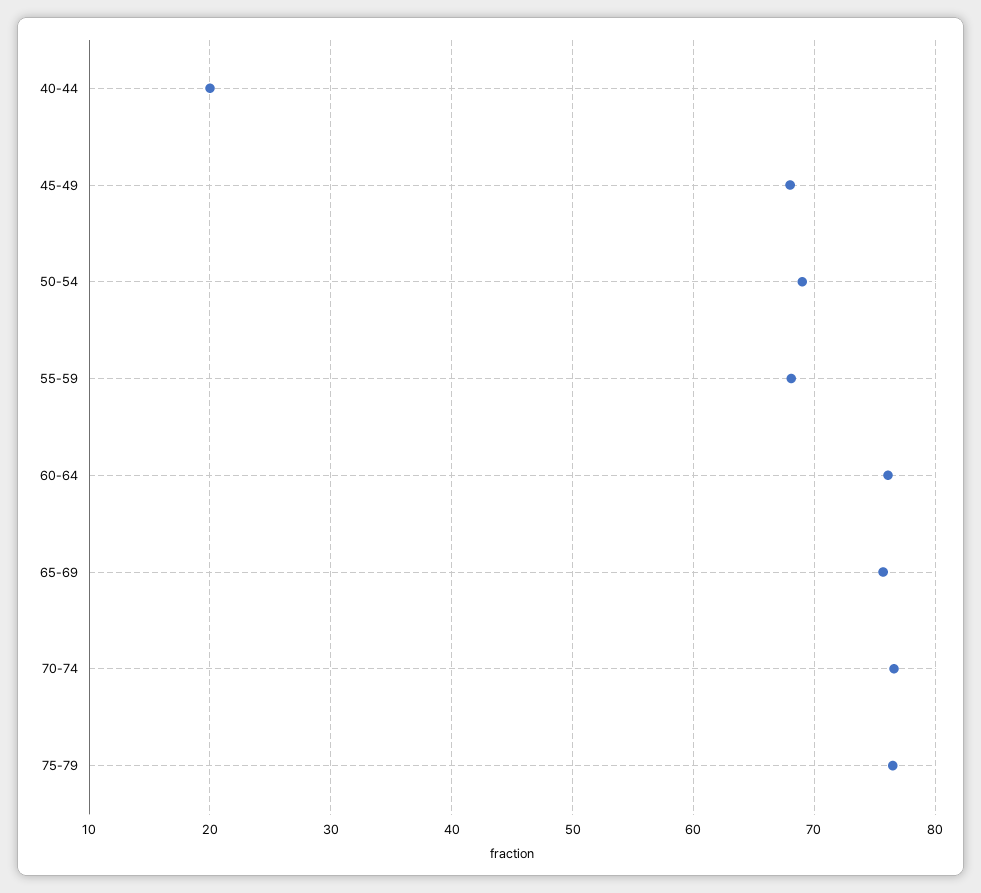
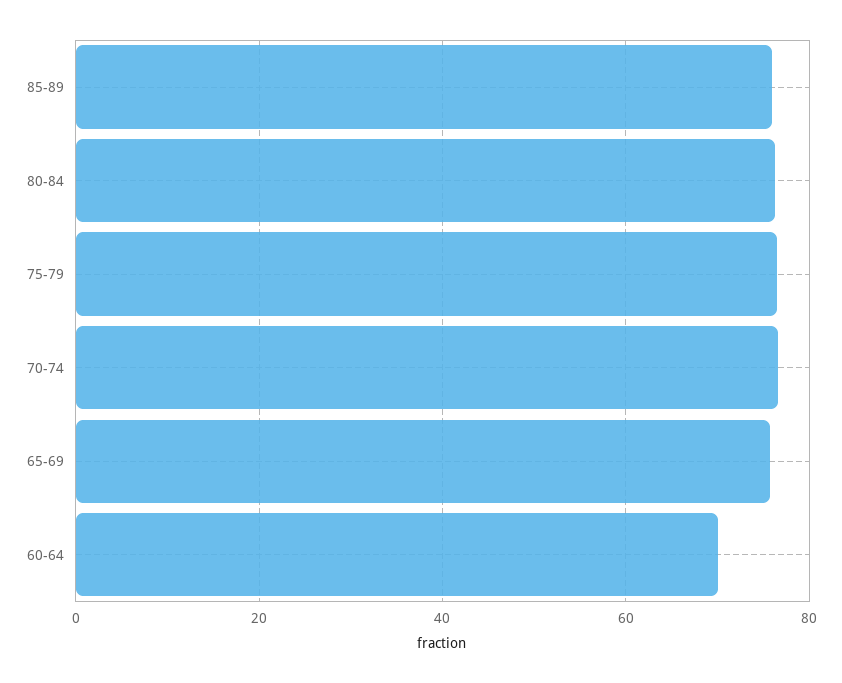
40-44: 20 -> none
45-49: 68 -> none
50-54: 69 -> none
55-59: 68 -> none
60-64: 76 -> 70
85-89: none -> 76
80-84: none -> 76

